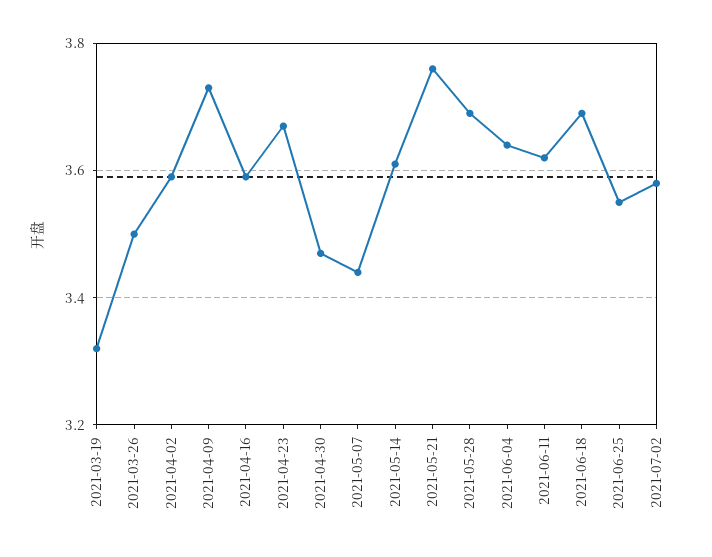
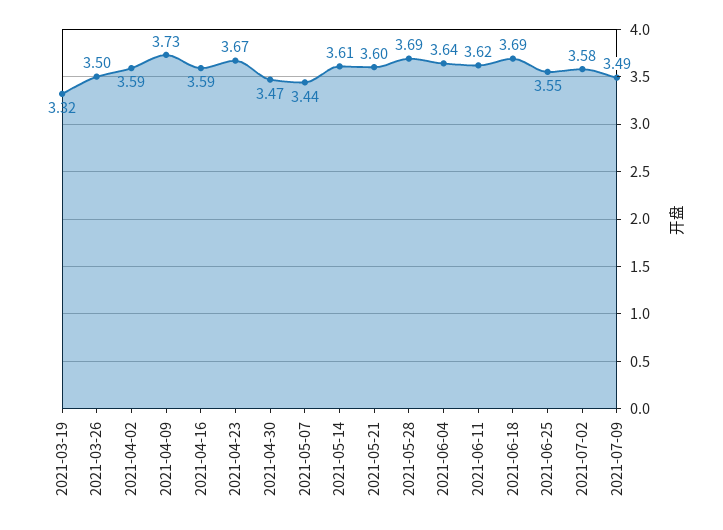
2021-05-21: 3.75 -> 3.6
2021-07-09: none -> 3.49

